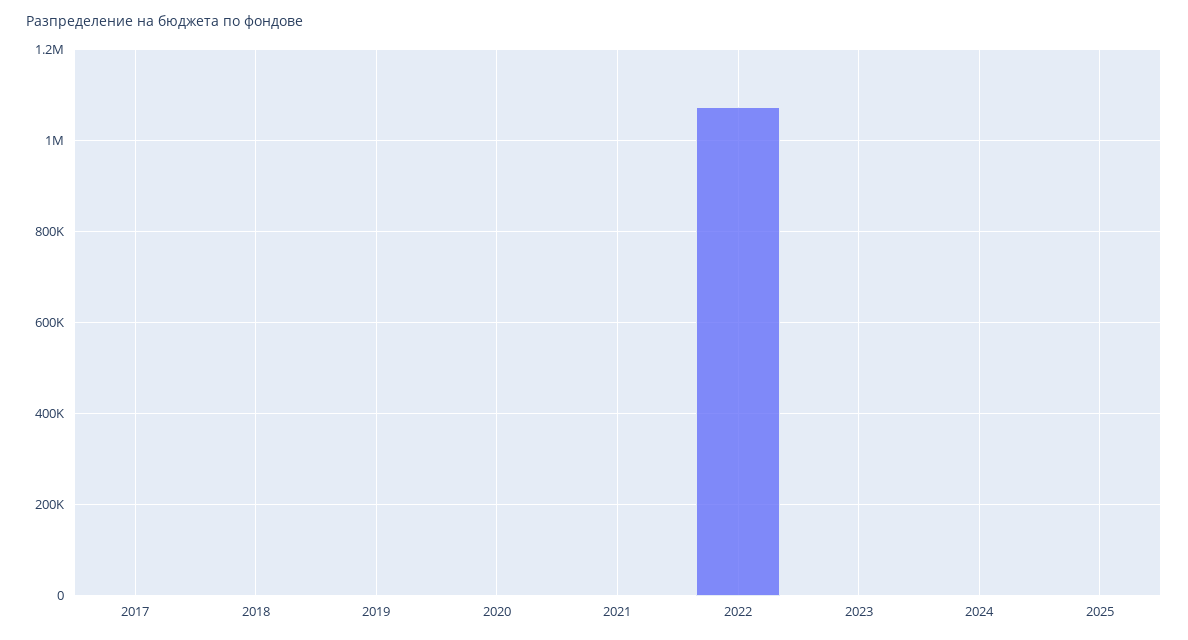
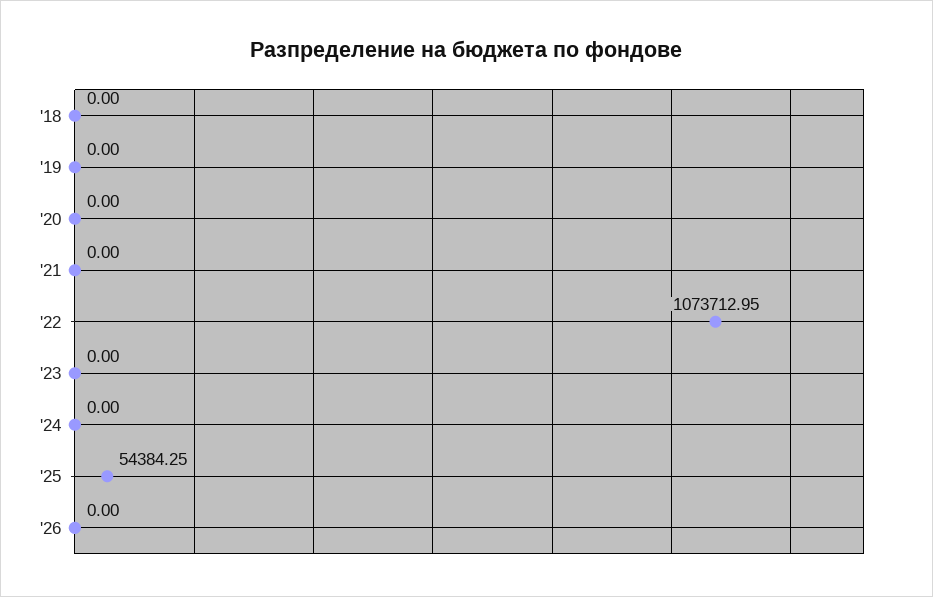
2017: 0 -> none
2025: 0 -> 54384.25
'26: none -> 0

